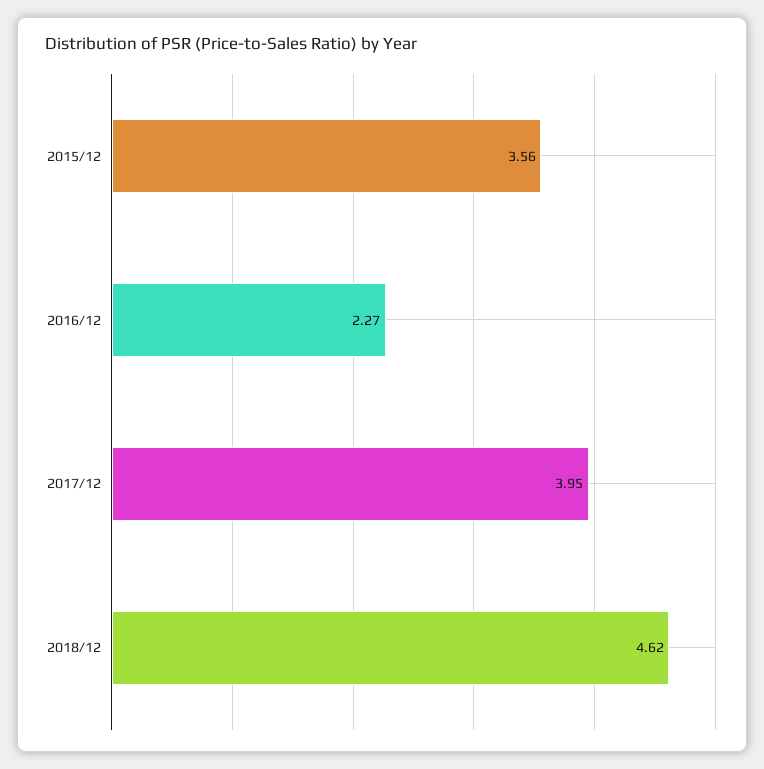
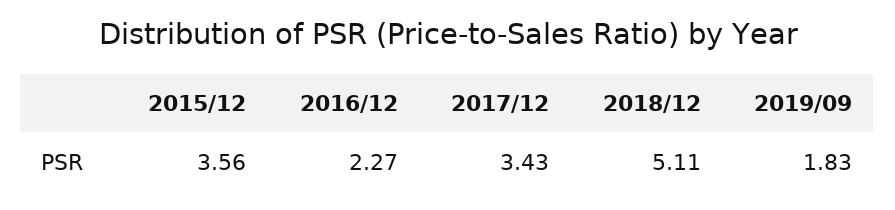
2017/12: 3.95 -> 3.43
2018/12: 4.62 -> 5.11
2019/09: none -> 1.83

